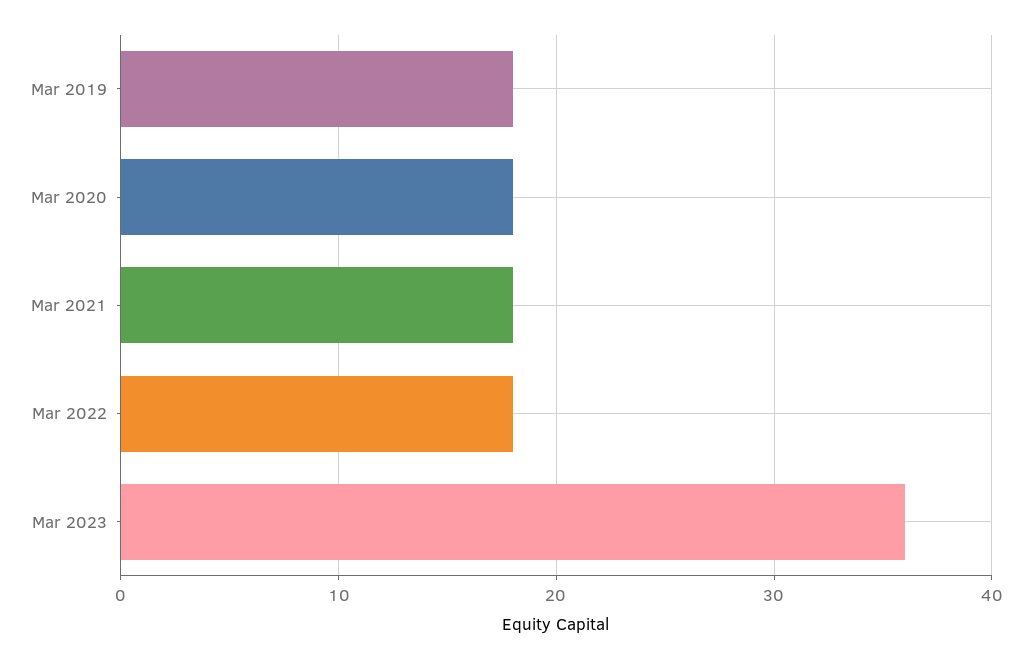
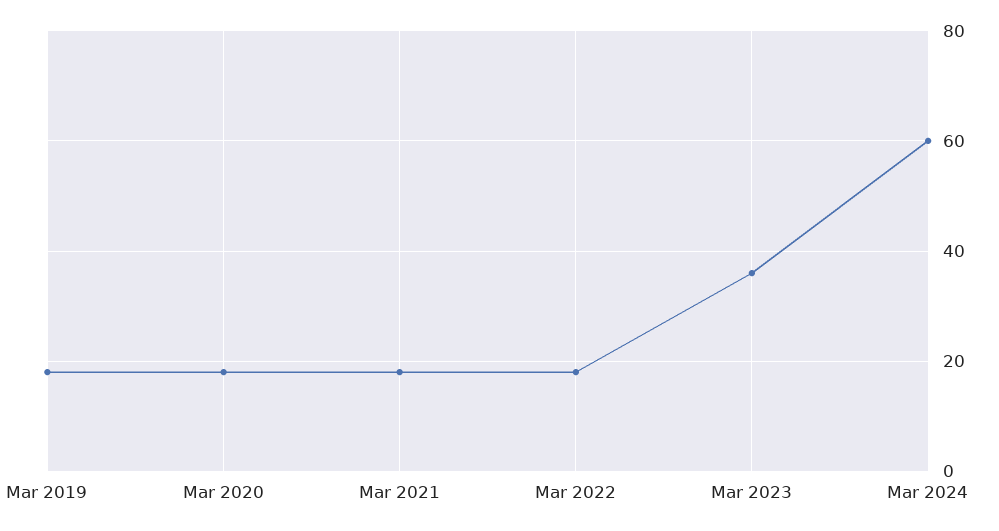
Mar 2024: none -> 60

